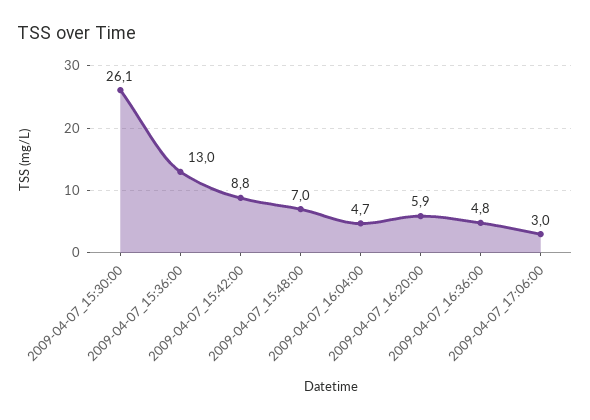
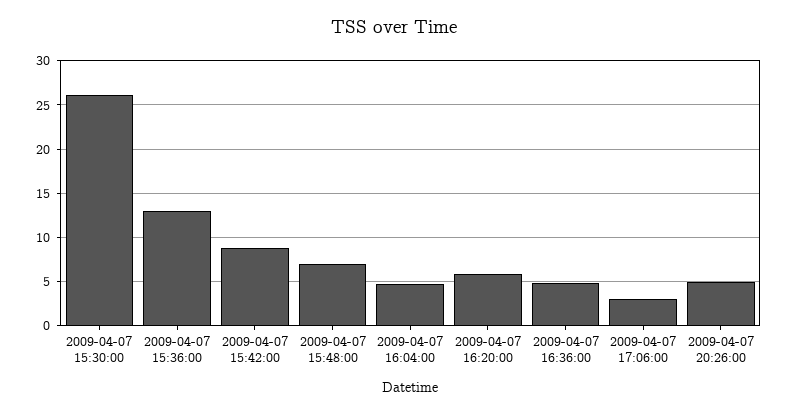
2009-04-07 20:26:00: none -> 5

